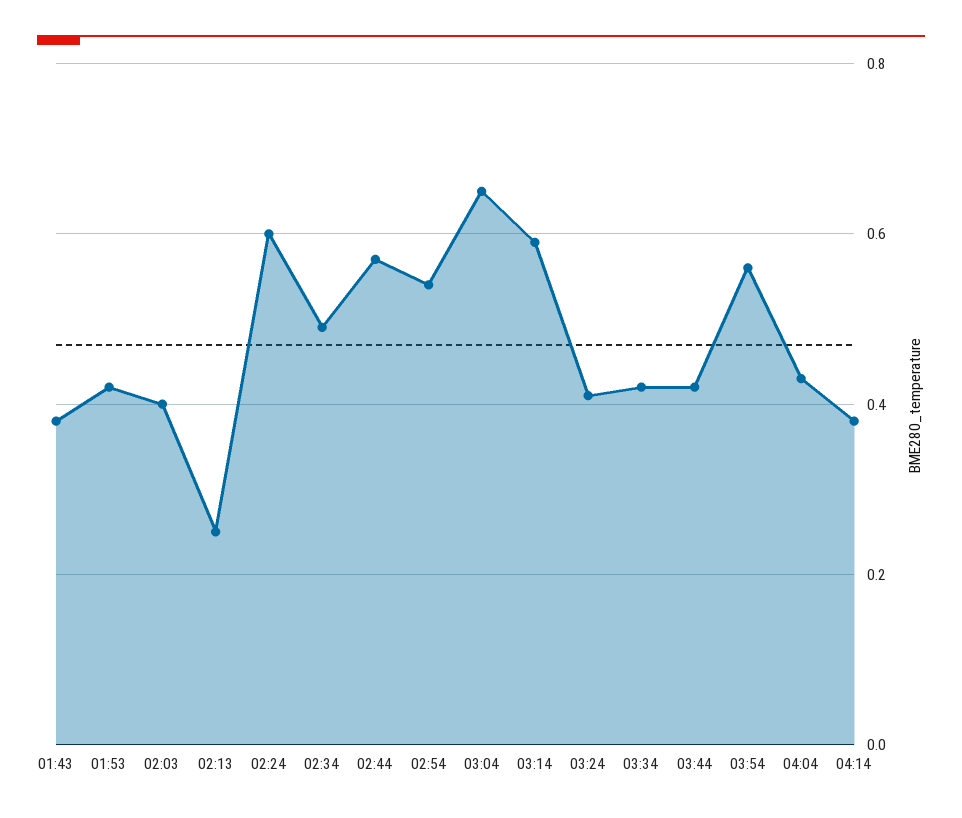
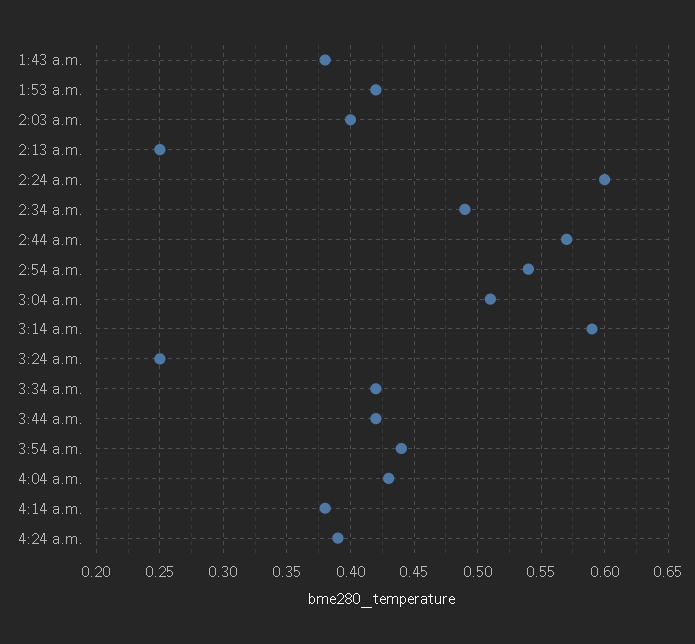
03:04: 0.65 -> 0.51
03:24: 0.4 -> 0.25
03:54: 0.55 -> 0.44
4:24 a.m.: none -> 0.39

